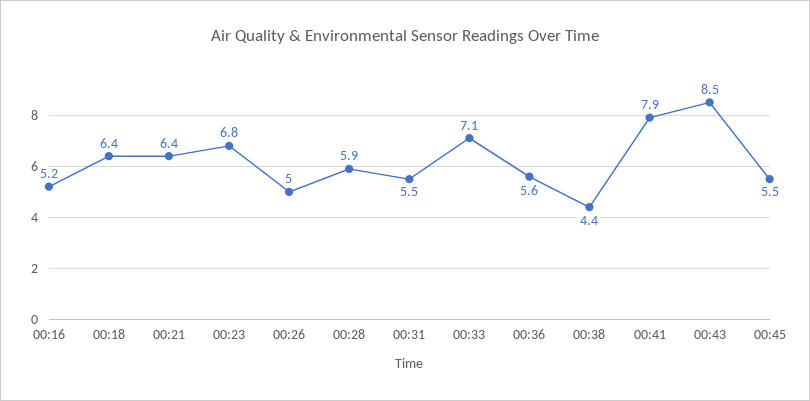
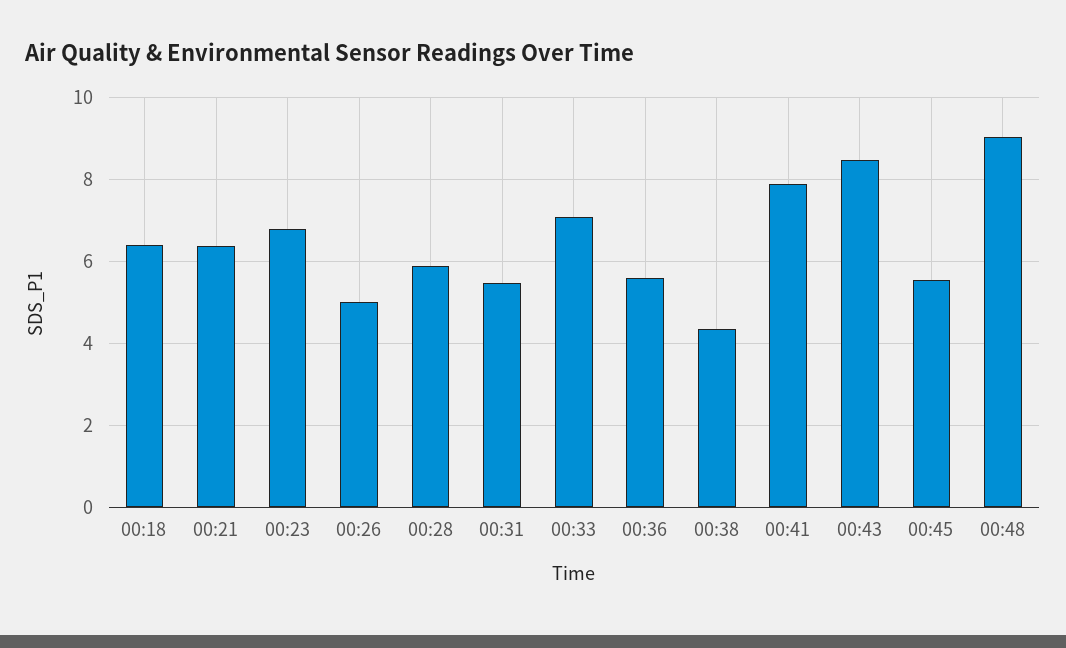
00:16: 5.2 -> none
00:48: none -> 9

